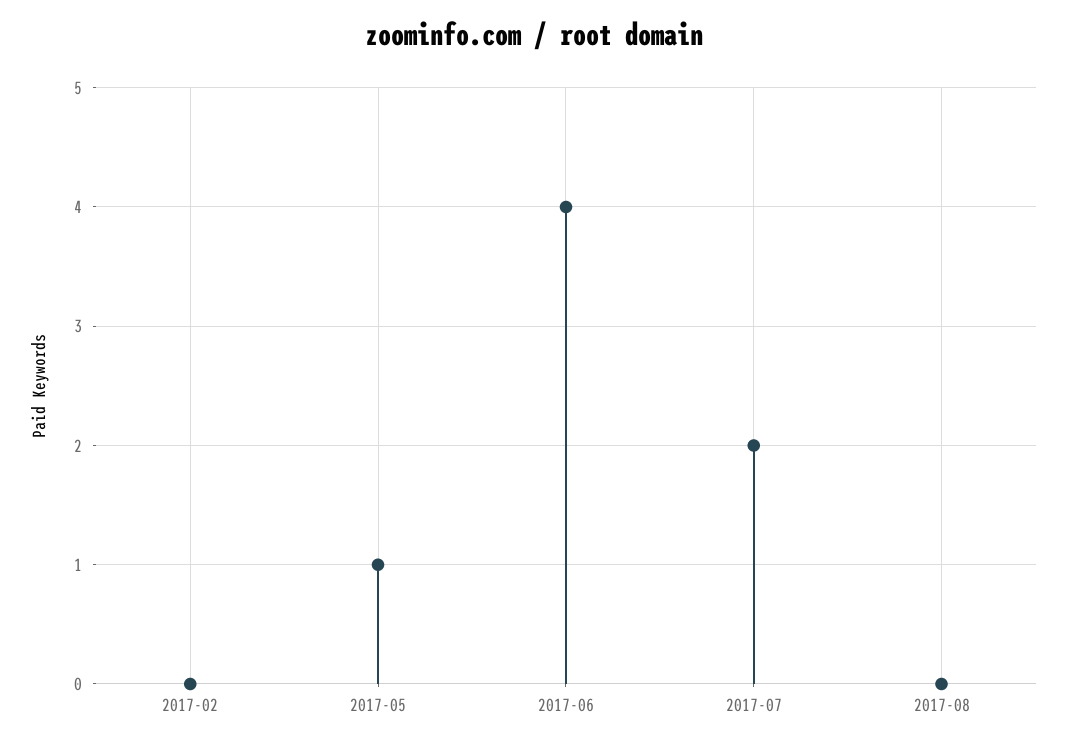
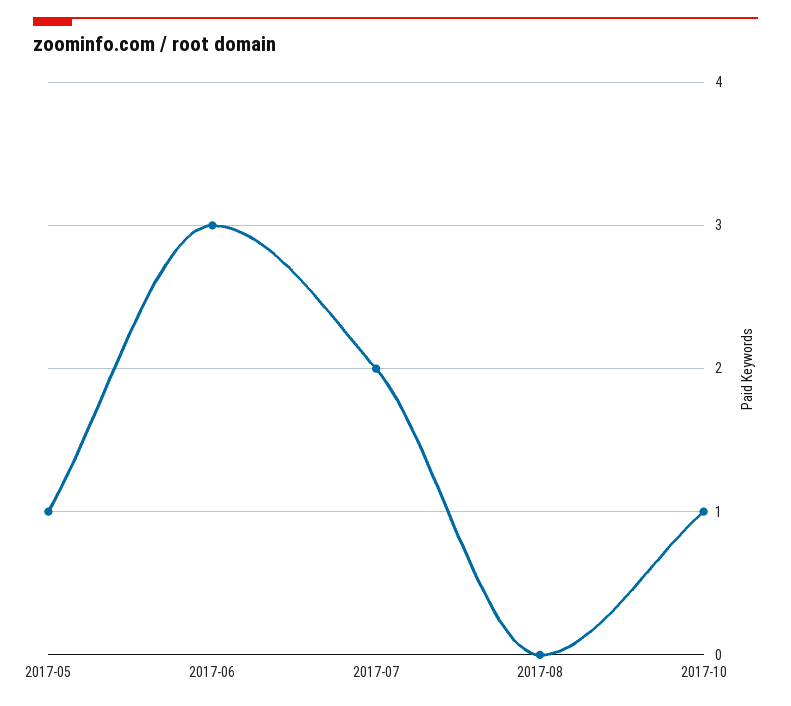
2017-02: 0 -> none
2017-06: 4 -> 3
2017-10: none -> 1

